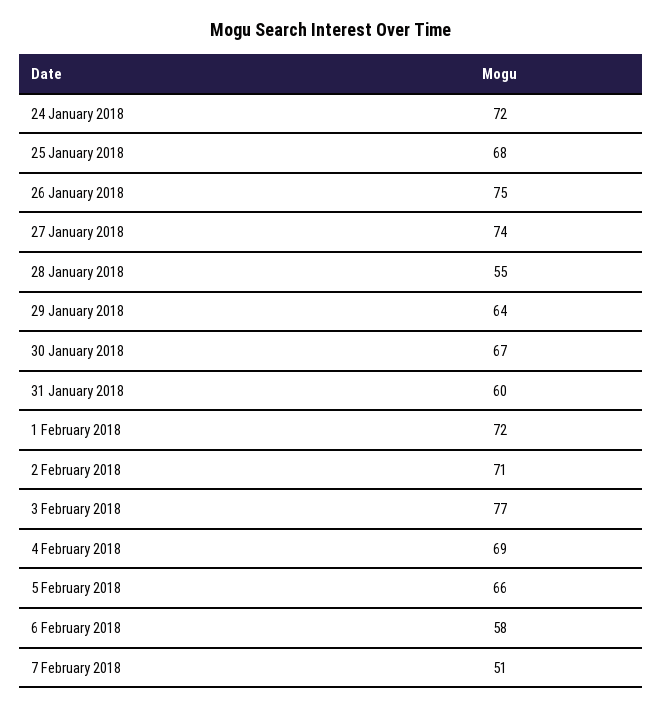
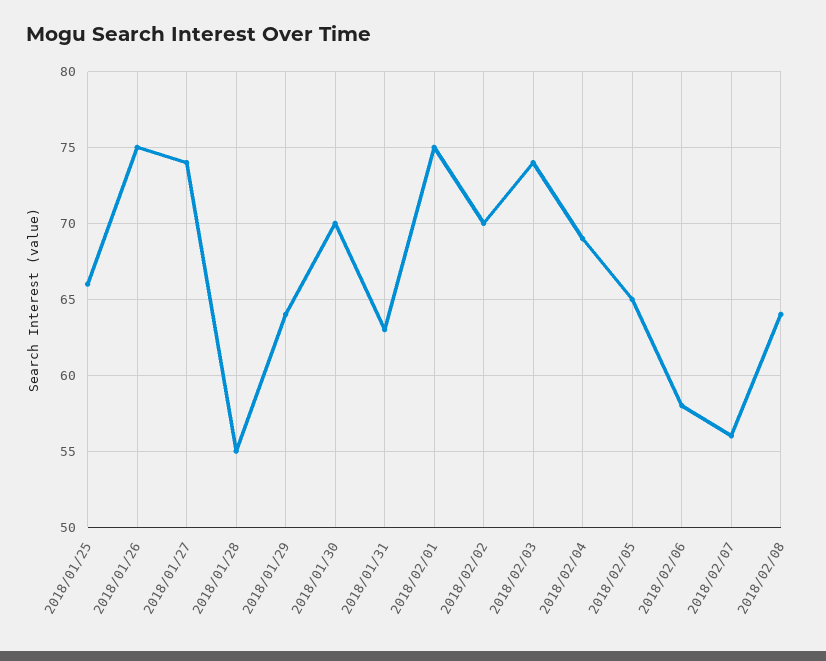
24 January 2018: 72 -> none
25 January 2018: 68 -> 66
30 January 2018: 67 -> 70
31 January 2018: 60 -> 63
1 February 2018: 72 -> 75
2 February 2018: 71 -> 70
3 February 2018: 77 -> 74
5 February 2018: 66 -> 65
7 February 2018: 51 -> 56
2018/02/08: none -> 64

